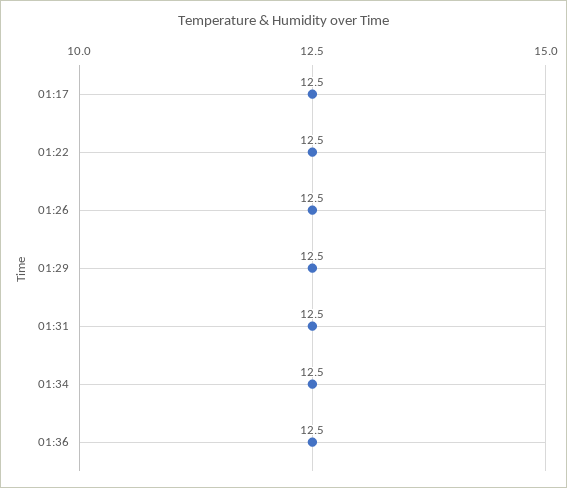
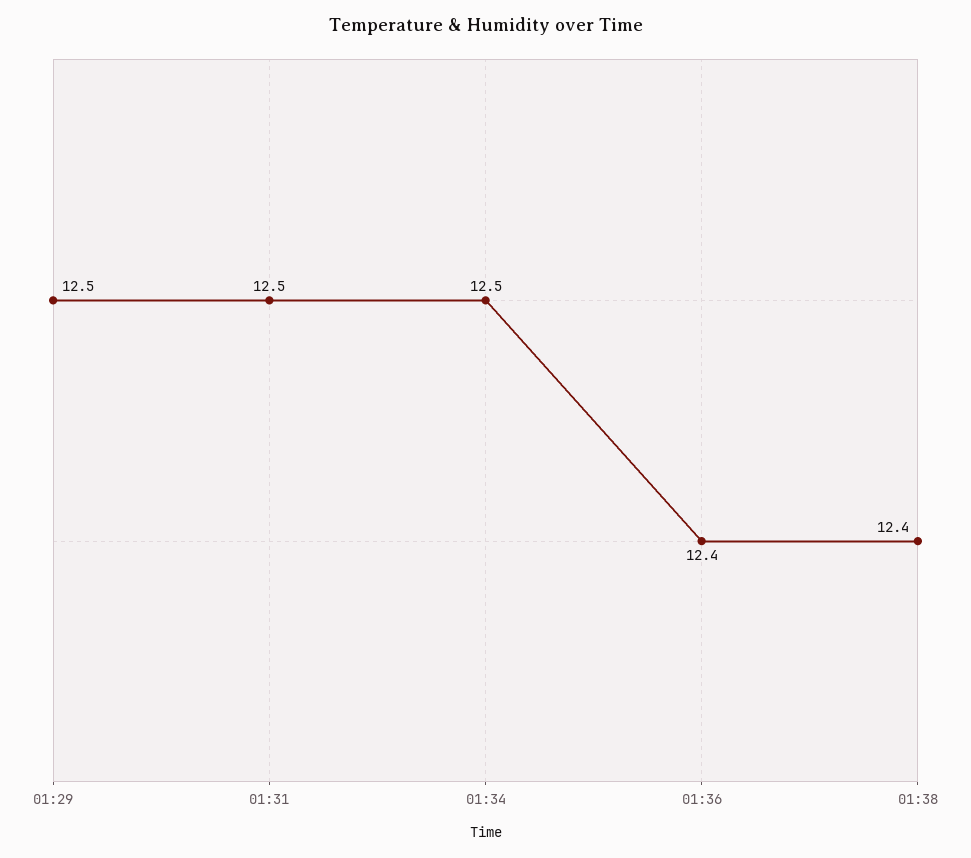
01:17: 12.5 -> none
01:22: 12.5 -> none
01:26: 12.5 -> none
01:36: 12.5 -> 12.4
01:38: none -> 12.4

